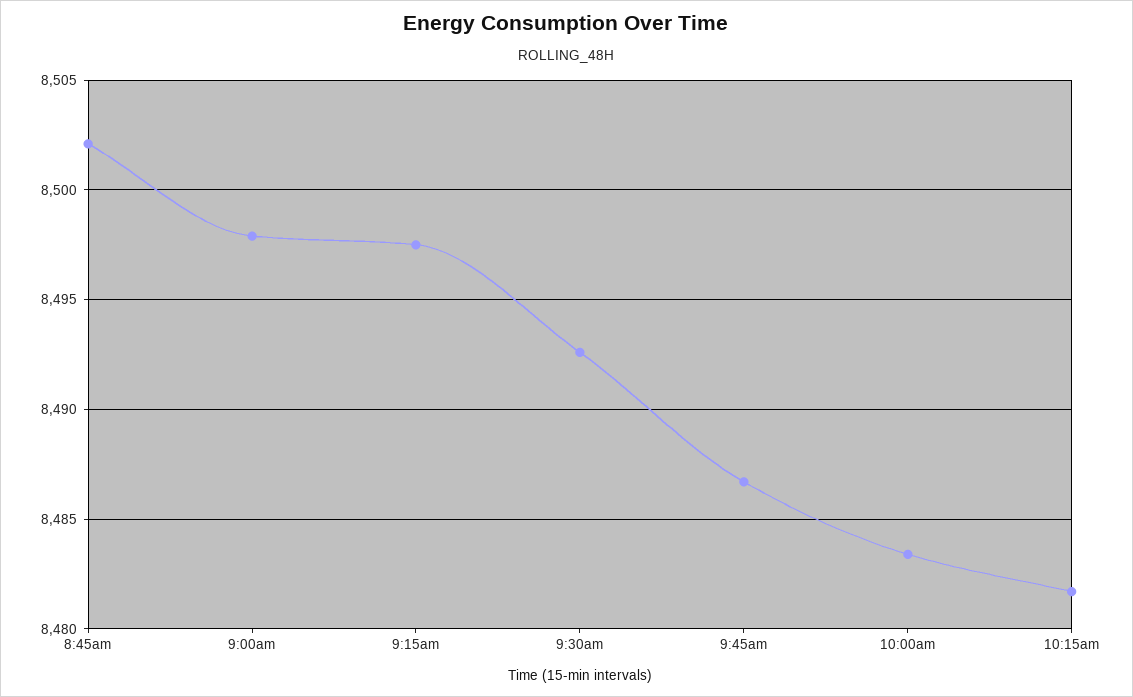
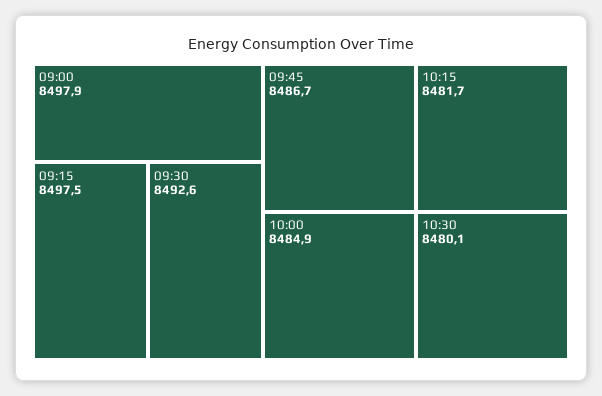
8:45am: 8502 -> none
10:00am: 8483.5 -> 8484.9
10:30: none -> 8480.1

